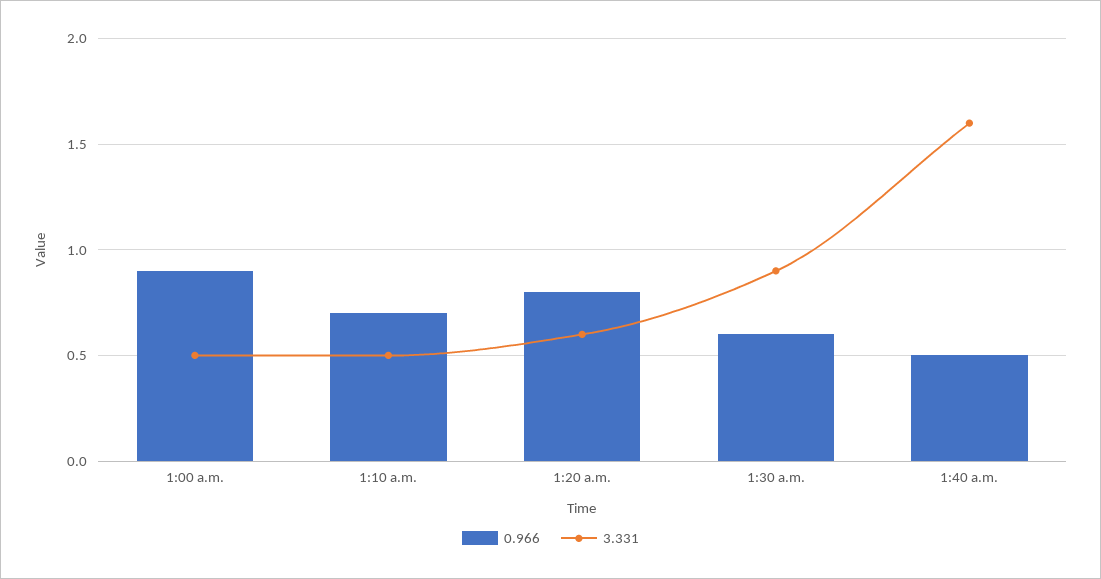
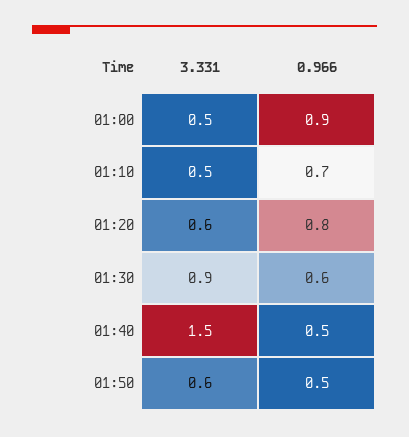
3.331, 1:40 a.m.: 1.6 -> 1.5
3.331, 01:50: none -> 0.6
0.966, 01:50: none -> 0.5

